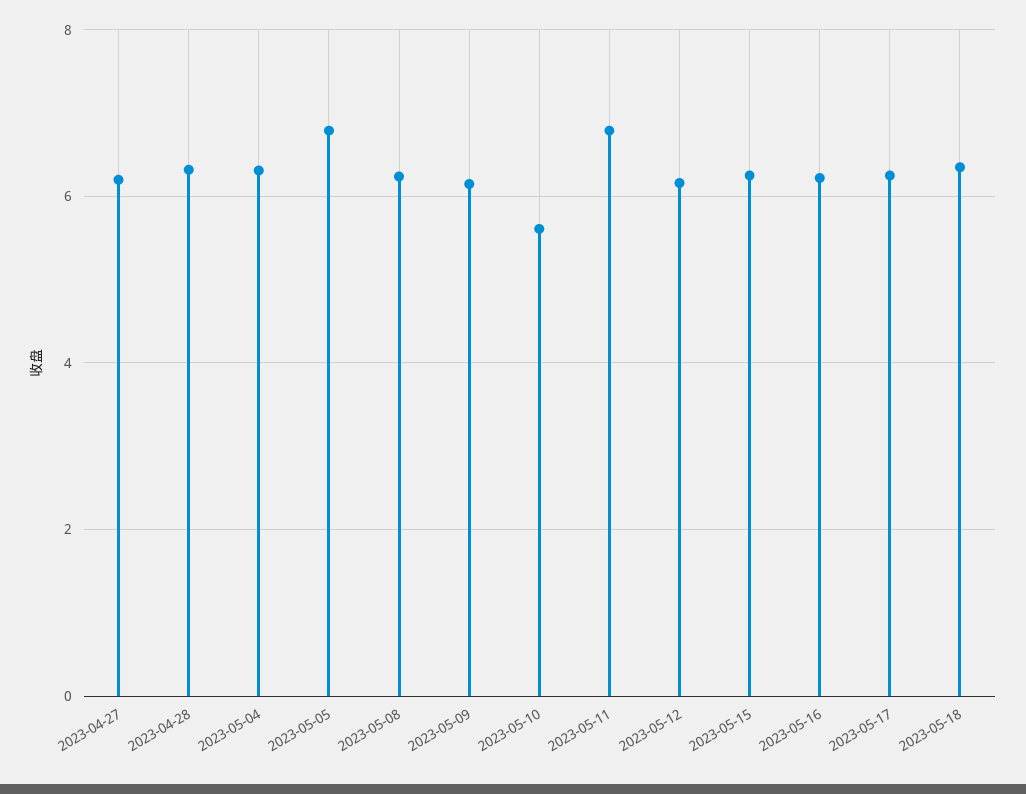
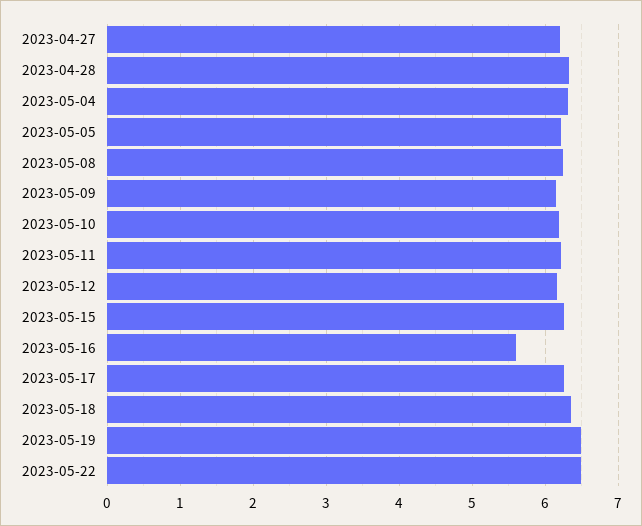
2023-05-05: 6.8 -> 6.2
2023-05-10: 5.6 -> 6.2
2023-05-11: 6.8 -> 6.2
2023-05-16: 6.2 -> 5.6
2023-05-19: none -> 6.5
2023-05-22: none -> 6.5

